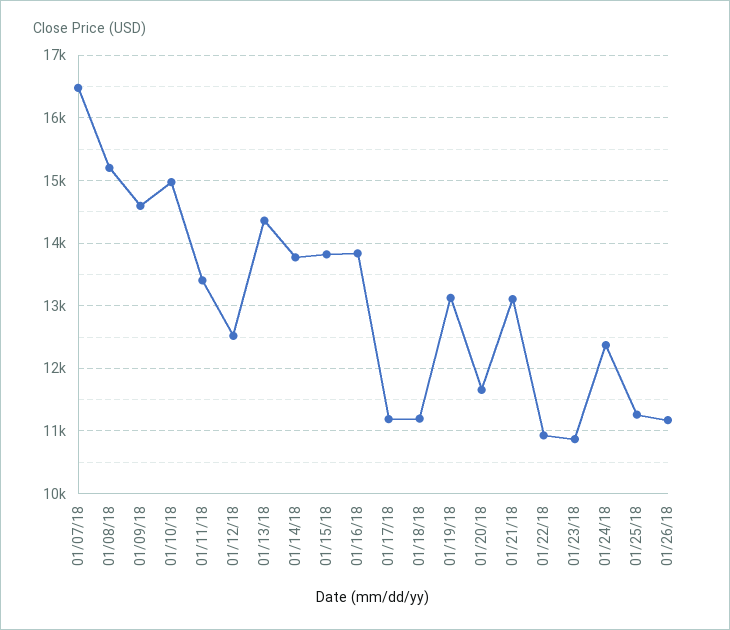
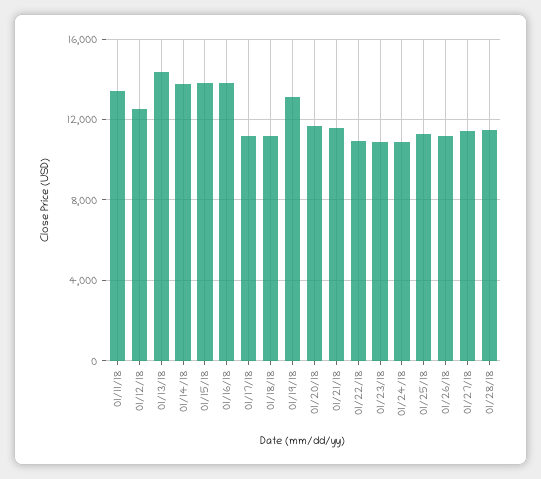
01/07/18: 16500 -> none
01/08/18: 15200 -> none
01/09/18: 14600 -> none
01/10/18: 15000 -> none
01/21/18: 13100 -> 11500
01/24/18: 12400 -> 11000
01/27/18: none -> 11500
01/28/18: none -> 11500

